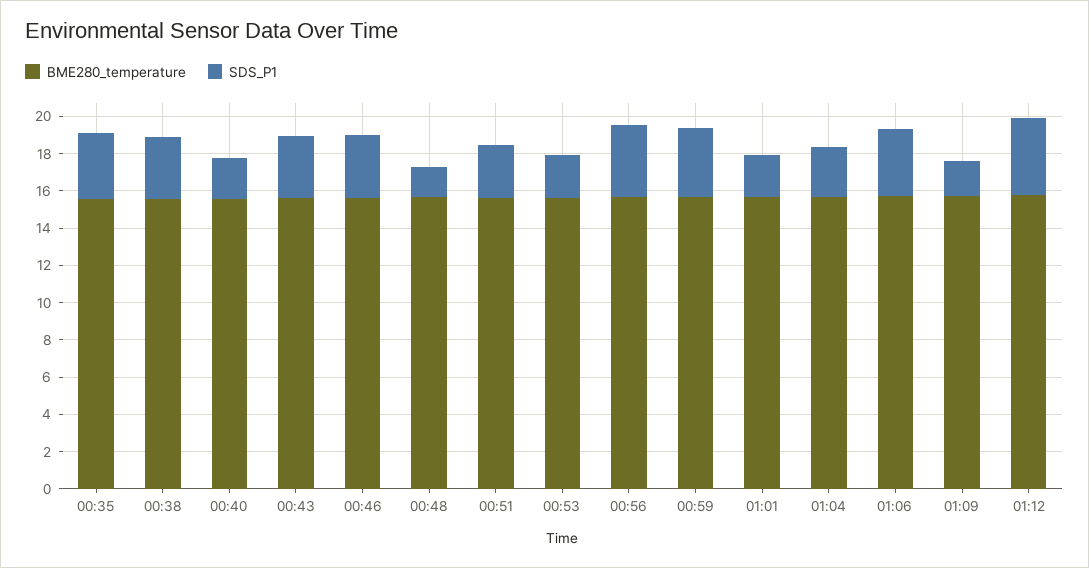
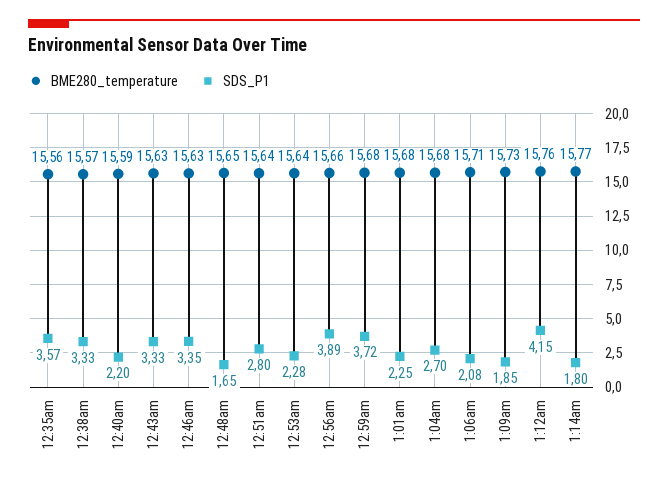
SDS_P1, 01:06: 3.5 -> 2.08
BME280_temperature, 1:14am: none -> 15.77
SDS_P1, 1:14am: none -> 1.8

